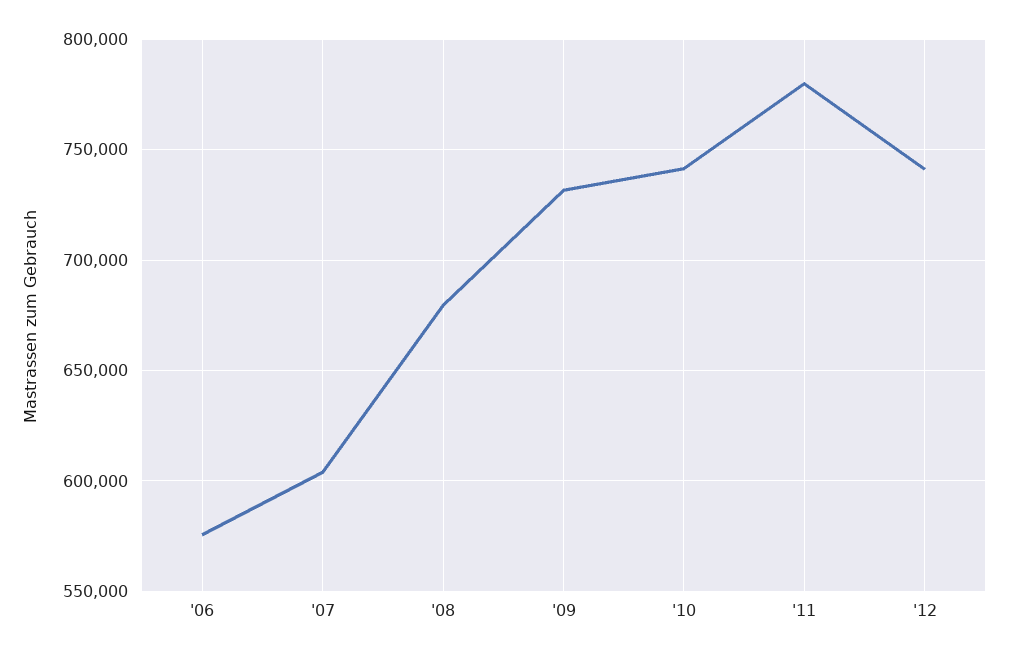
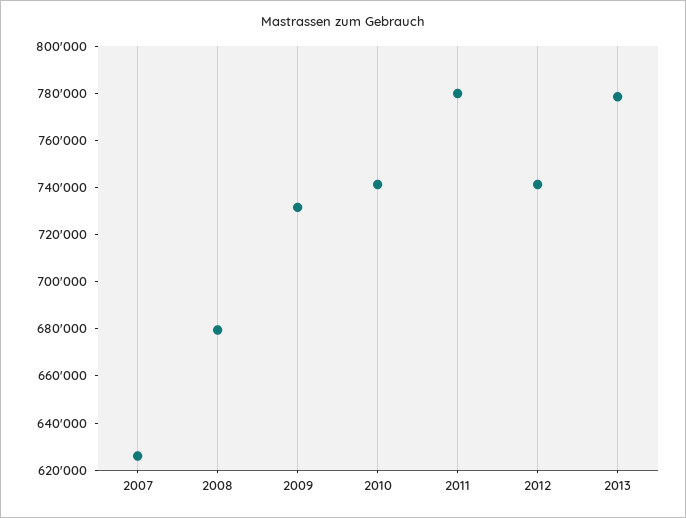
'06: 575000 -> none
'07: 605000 -> 625000
2013: none -> 780000

